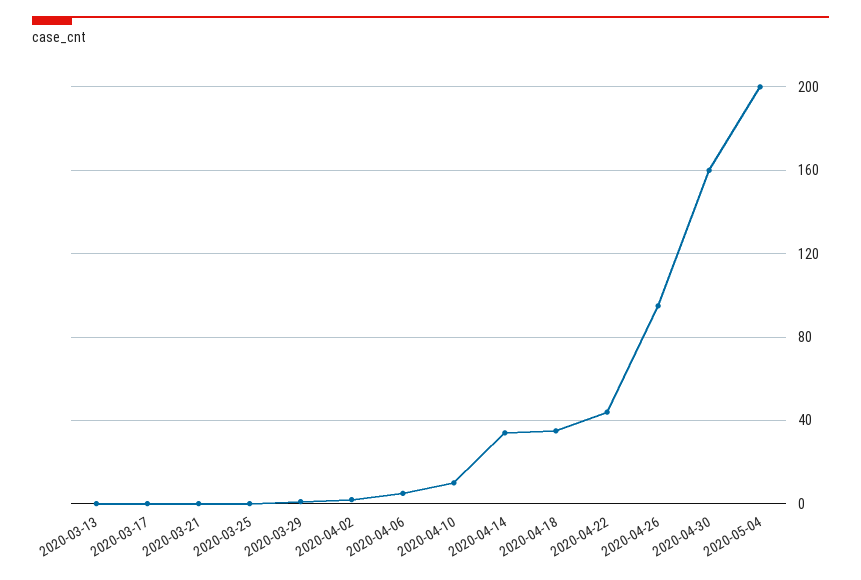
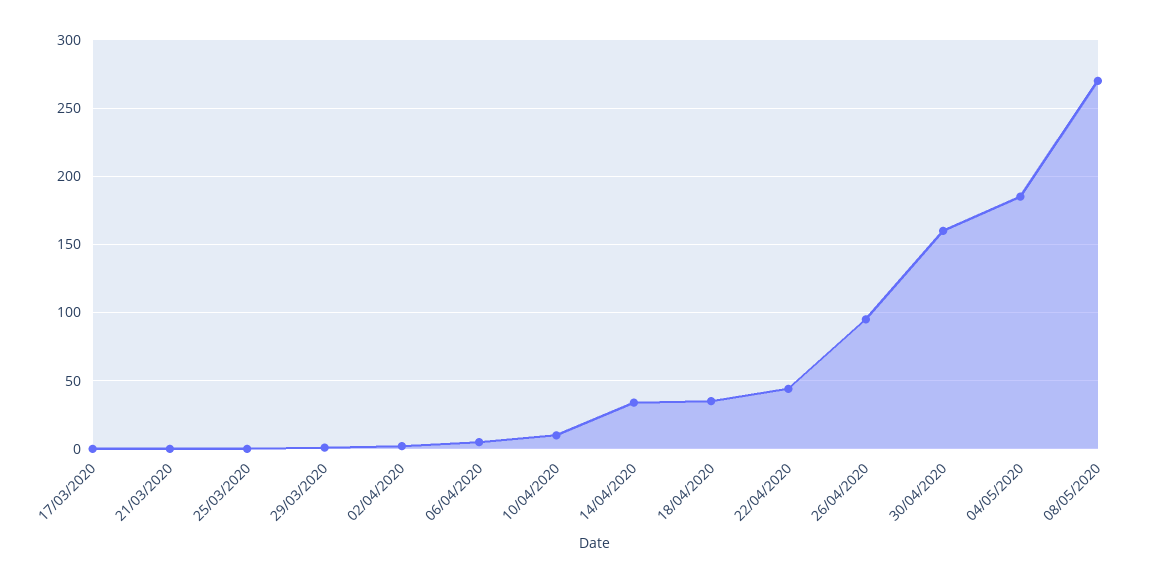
2020-03-13: 0 -> none
2020-05-04: 200 -> 185
08/05/2020: none -> 270

